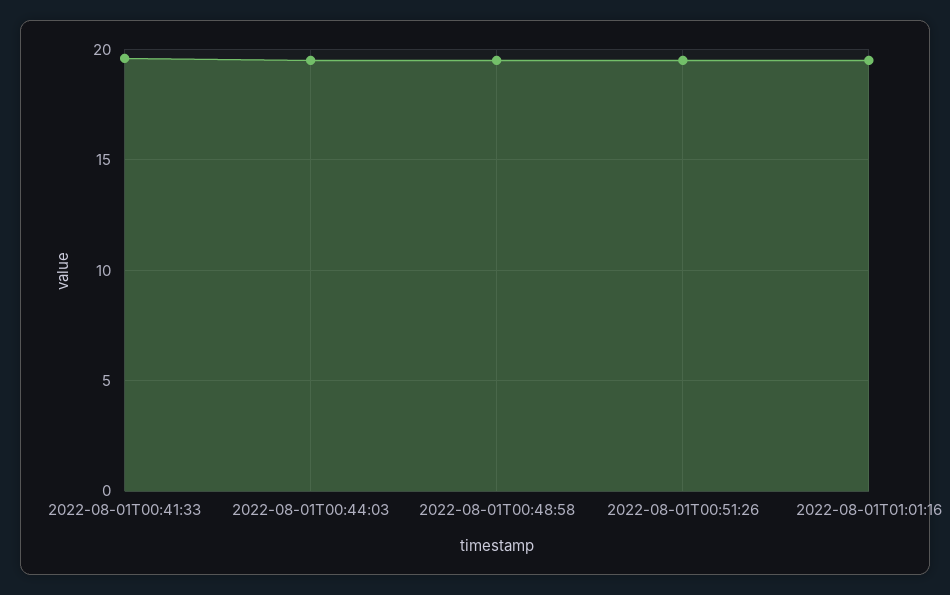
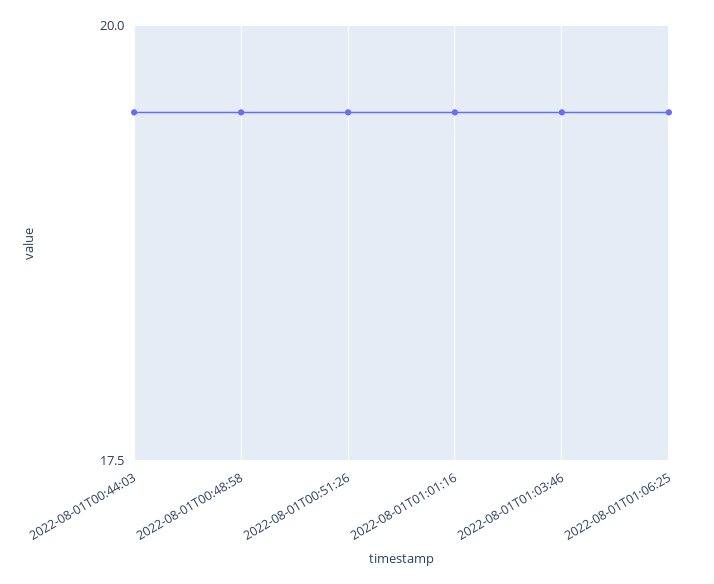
2022-08-01T00:41:33: 19.5 -> none
2022-08-01T01:03:46: none -> 19.5
2022-08-01T01:06:25: none -> 19.5

